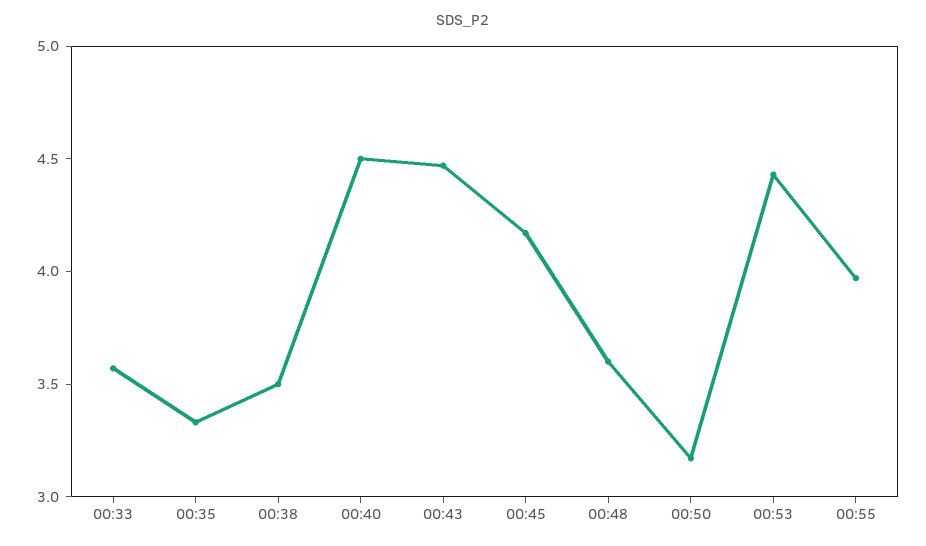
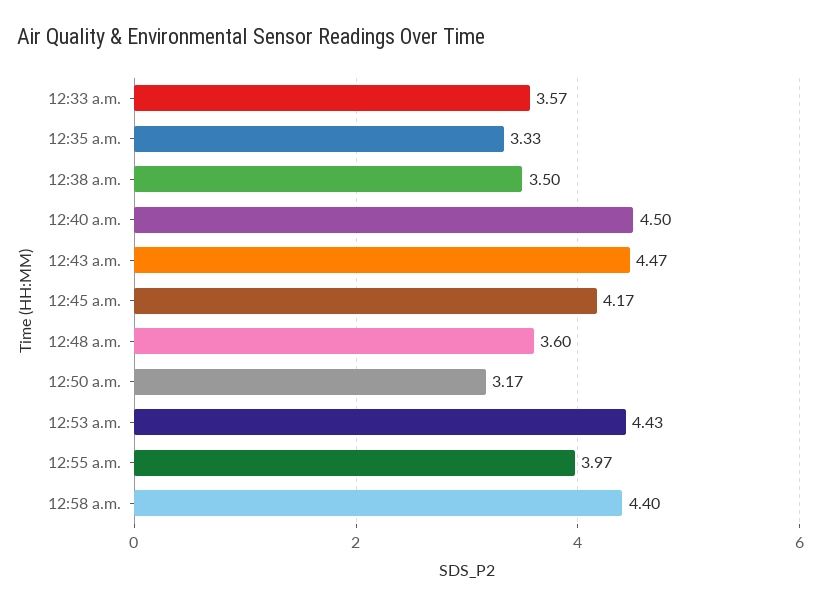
12:58 a.m.: none -> 4.4

